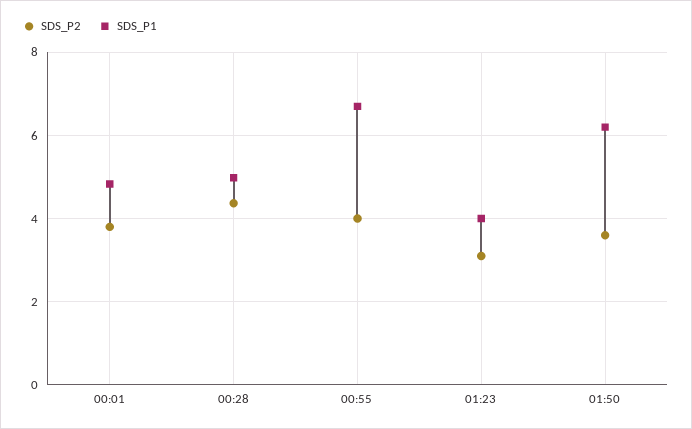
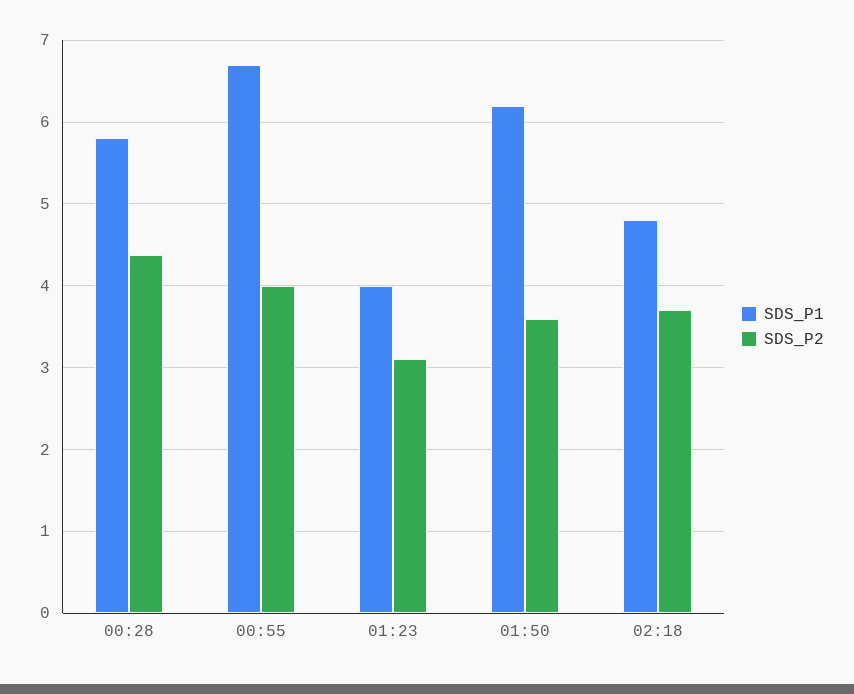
SDS_P2, 00:01: 3.8 -> none
SDS_P1, 00:01: 4.8 -> none
SDS_P1, 00:28: 5 -> 5.8
SDS_P1, 02:18: none -> 4.8
SDS_P2, 02:18: none -> 3.7

